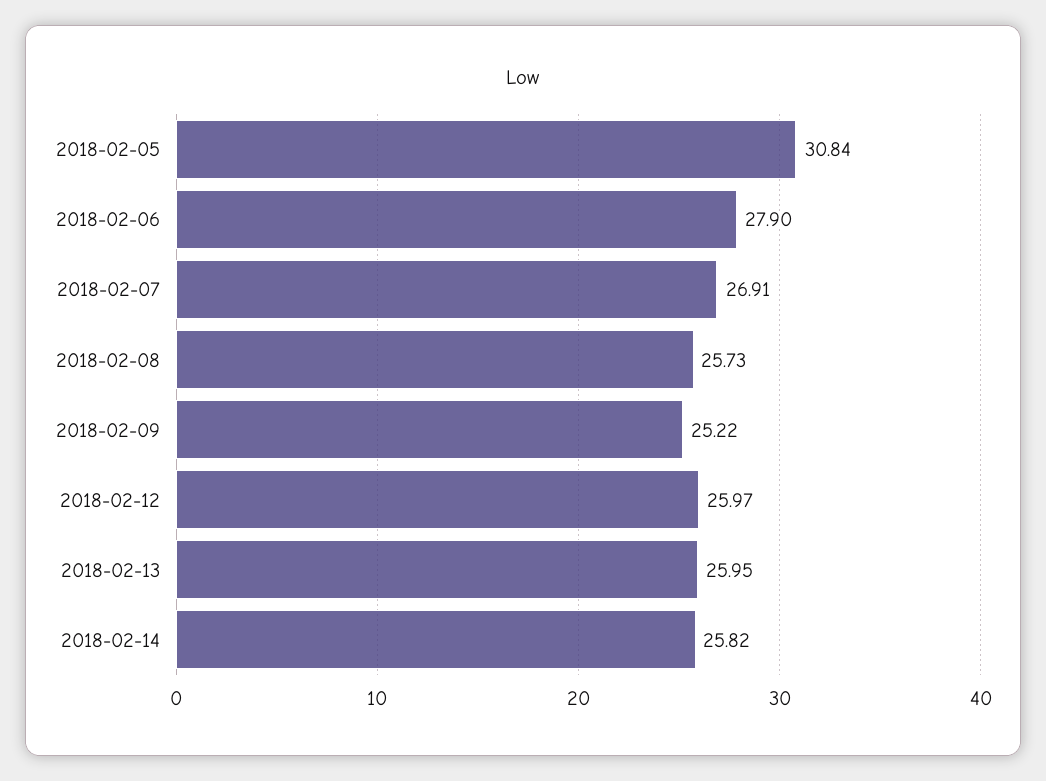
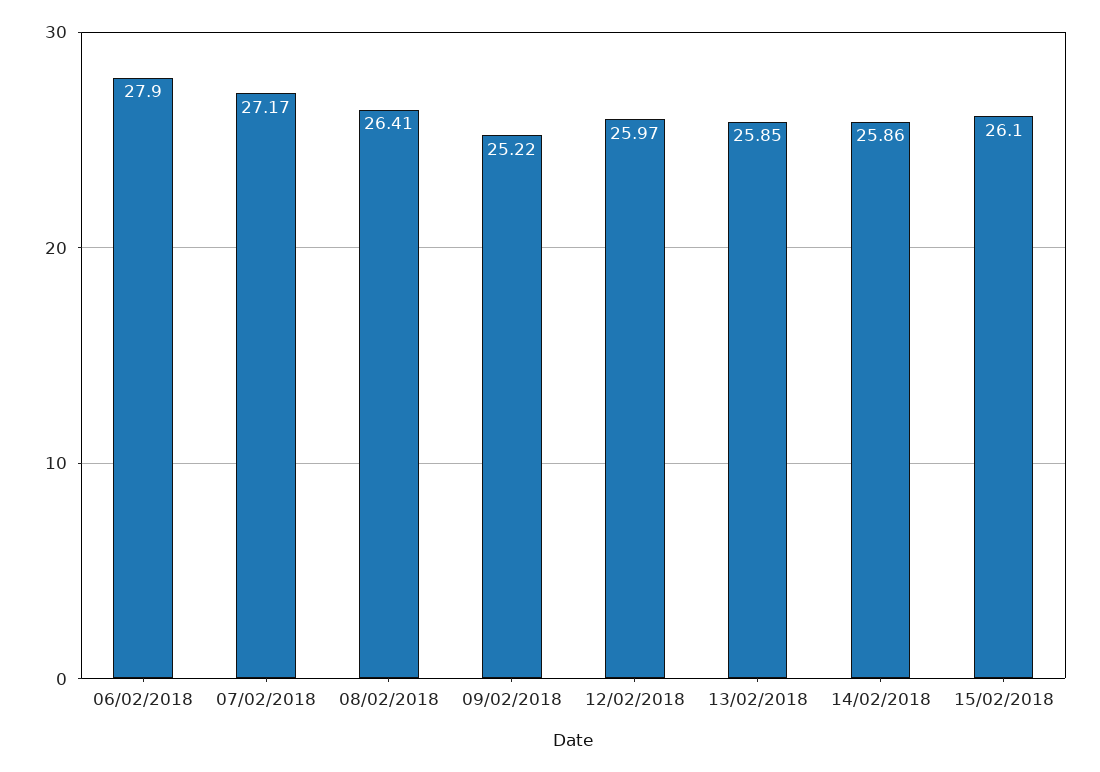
2018-02-05: 30.84 -> none
2018-02-07: 26.91 -> 27.17
2018-02-08: 25.73 -> 26.41
2018-02-13: 25.95 -> 25.85
2018-02-14: 25.82 -> 25.86
15/02/2018: none -> 26.1

